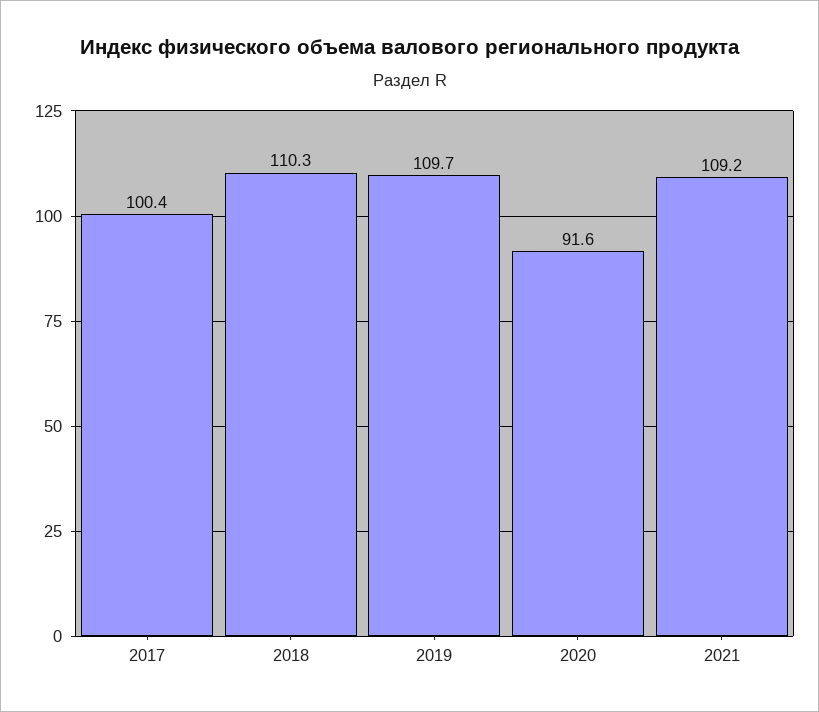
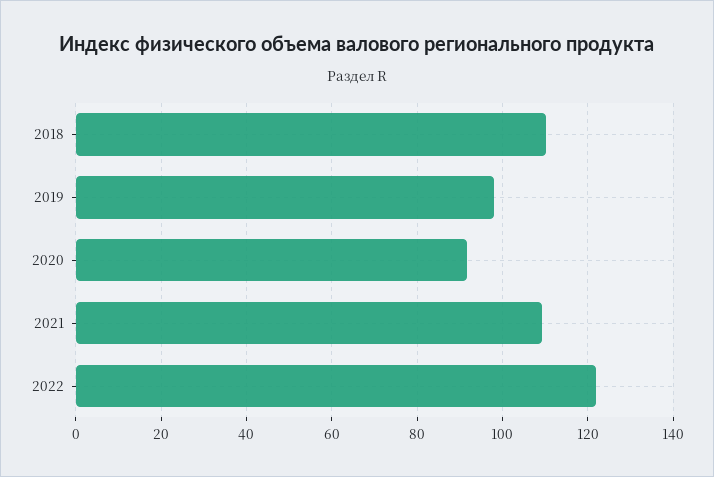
2017: 100.4 -> none
2019: 109.7 -> 98
2022: none -> 122

